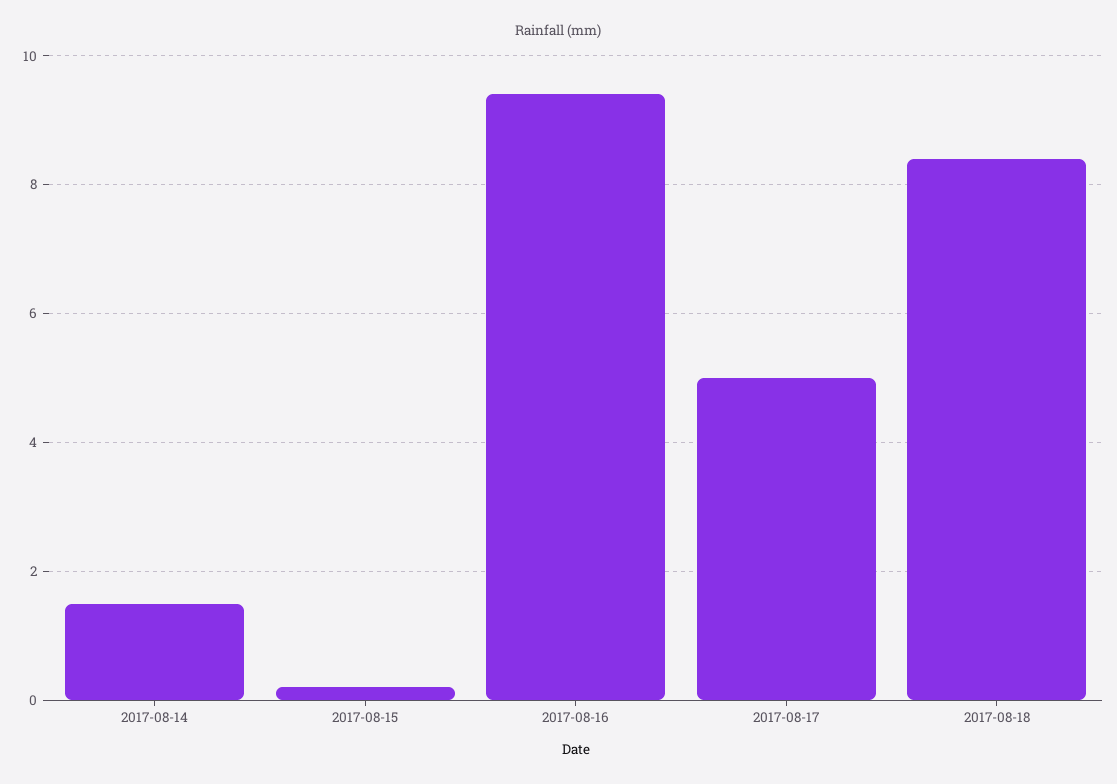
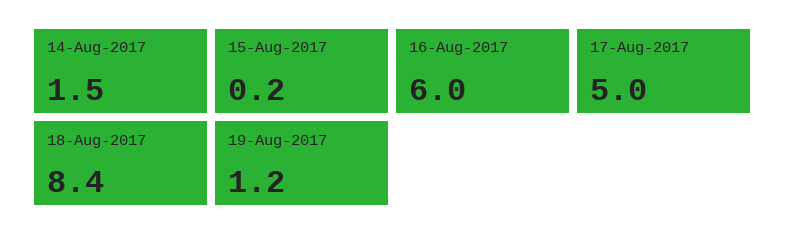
2017-08-16: 9.5 -> 6
19-Aug-2017: none -> 1.2

